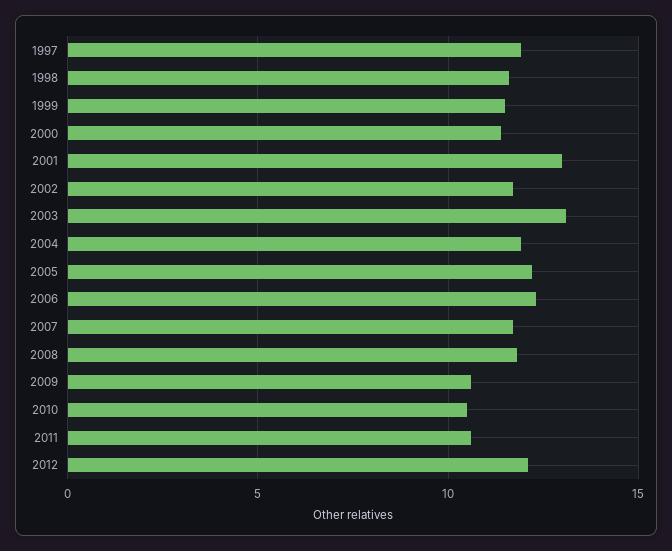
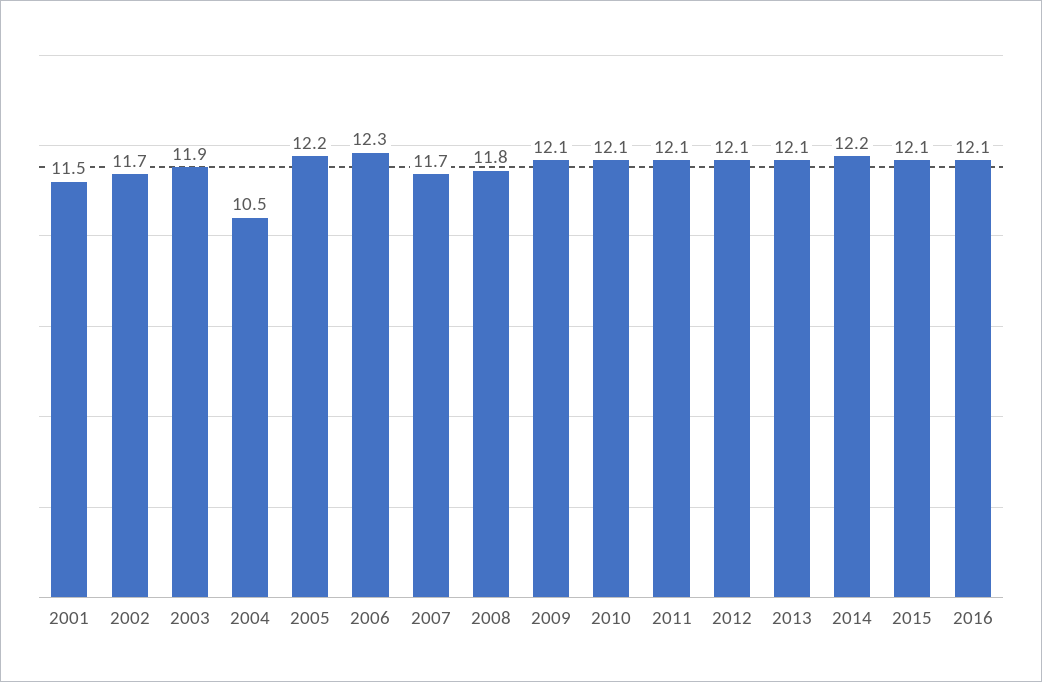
1997: 12 -> none
1998: 11.5 -> none
1999: 11.5 -> none
2000: 11.5 -> none
2001: 13 -> 11.5
2003: 13 -> 11.9
2004: 12 -> 10.5
2009: 10.5 -> 12.1
2010: 10.5 -> 12.1
2011: 10.5 -> 12.1
2013: none -> 12.1
2014: none -> 12.2
2015: none -> 12.1
2016: none -> 12.1

